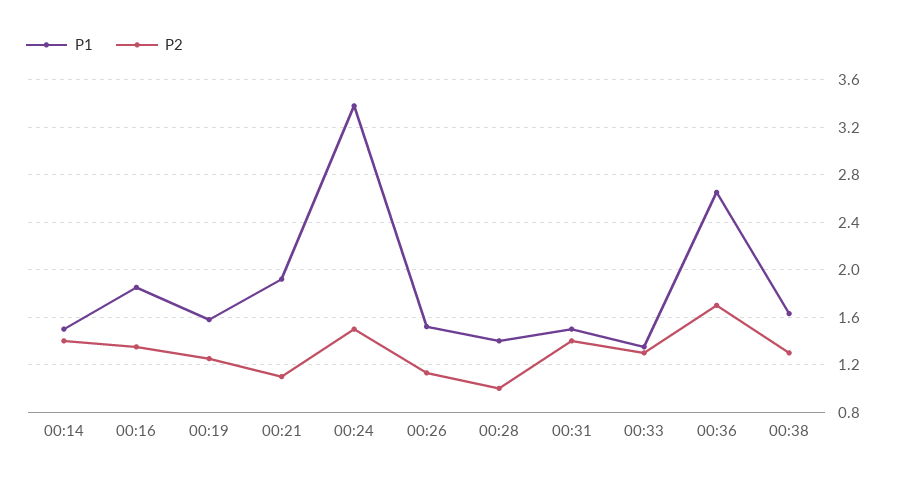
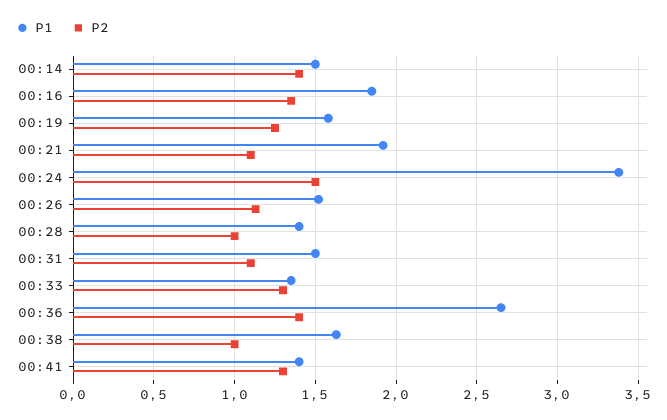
P2, 00:31: 1.4 -> 1.1
P2, 00:36: 1.7 -> 1.4
P2, 00:38: 1.3 -> 1
P1, 00:41: none -> 1.4
P2, 00:41: none -> 1.3

